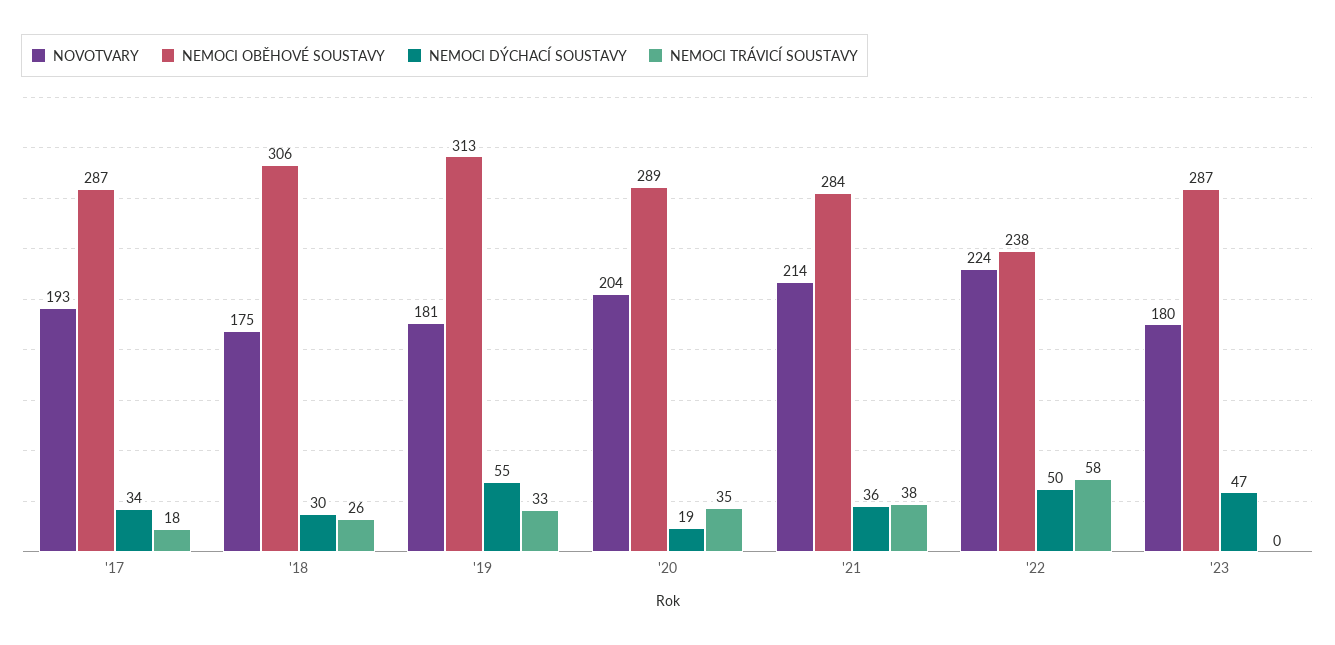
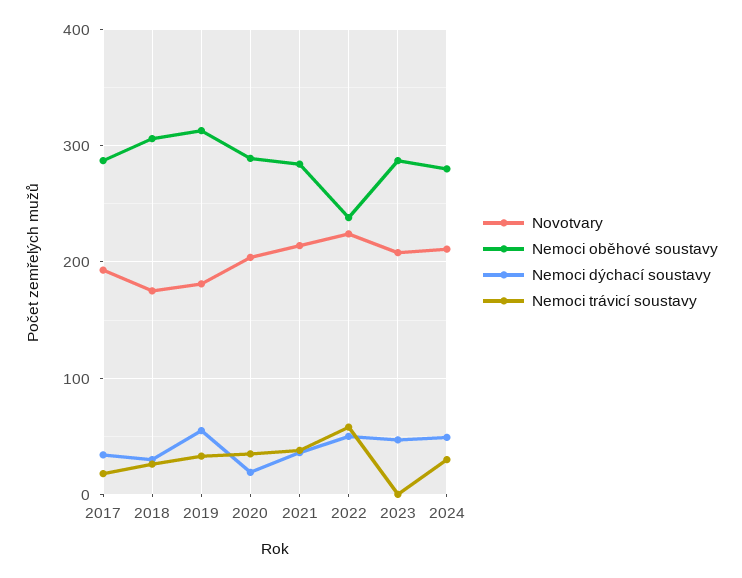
NOVOTVARY, '23: 180 -> 210
NOVOTVARY, 2024: none -> 210
NEMOCI OBĚHOVÉ SOUSTAVY, 2024: none -> 280
NEMOCI DÝCHACÍ SOUSTAVY, 2024: none -> 50
NEMOCI TRÁVICÍ SOUSTAVY, 2024: none -> 30

